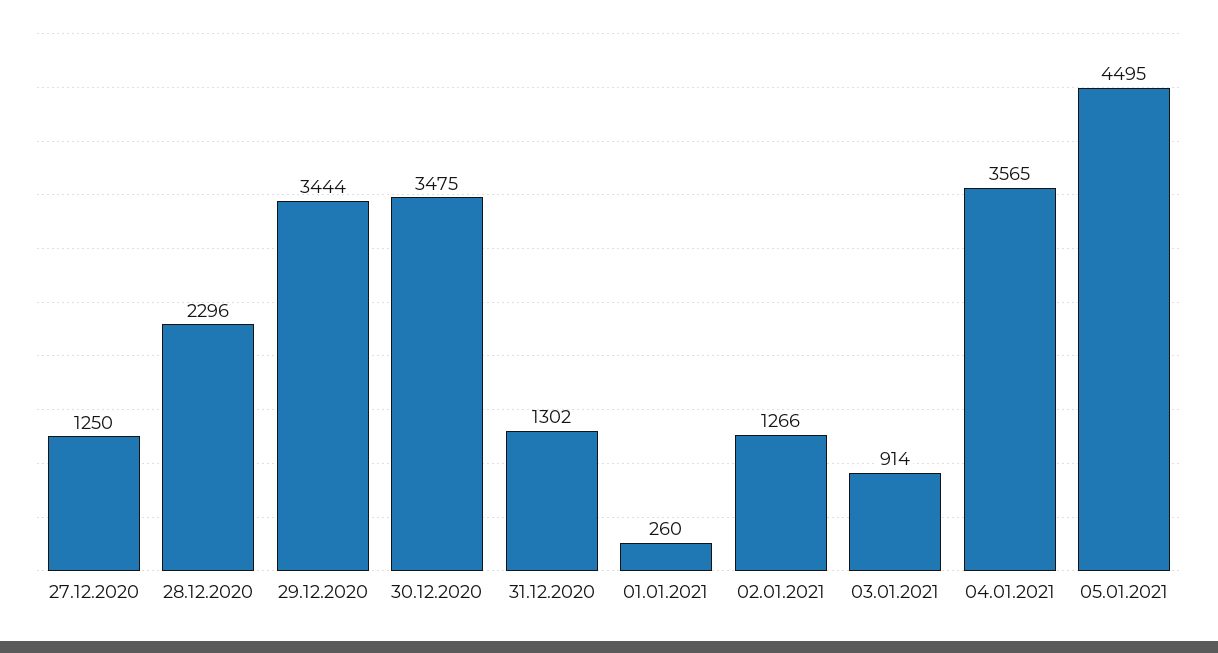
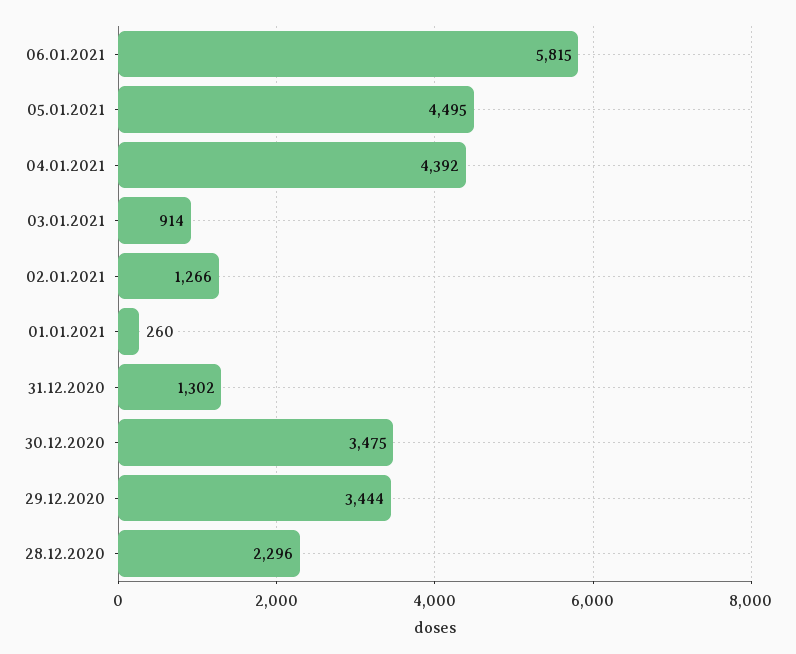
27.12.2020: 1250 -> none
04.01.2021: 3565 -> 4392
06.01.2021: none -> 5815

